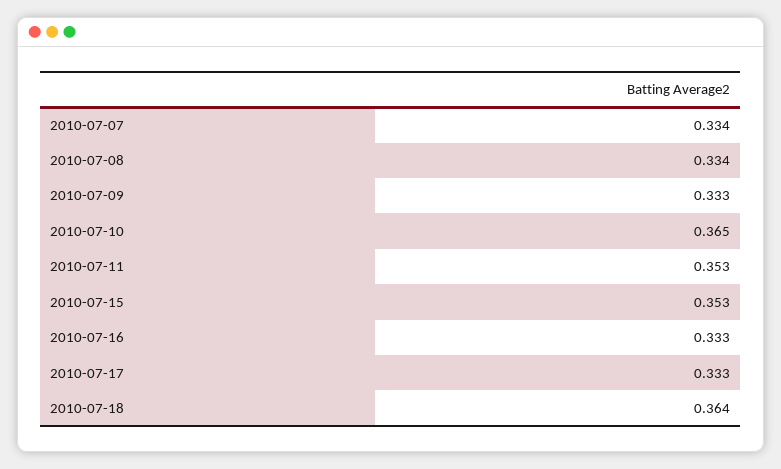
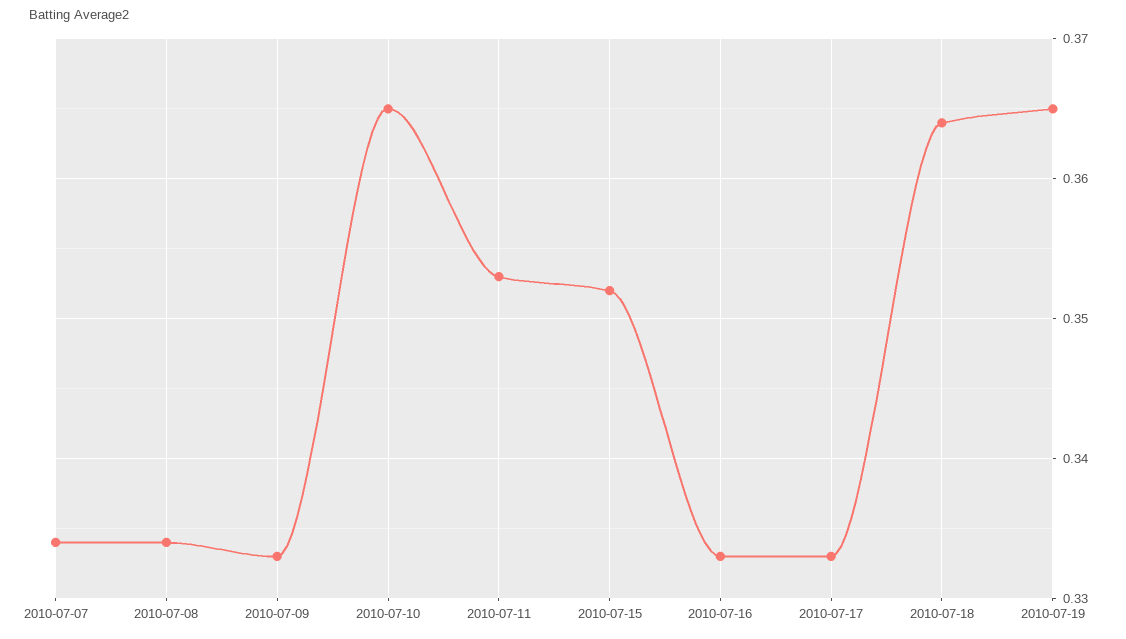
2010-07-15: 0.353 -> 0.352
2010-07-19: none -> 0.365

